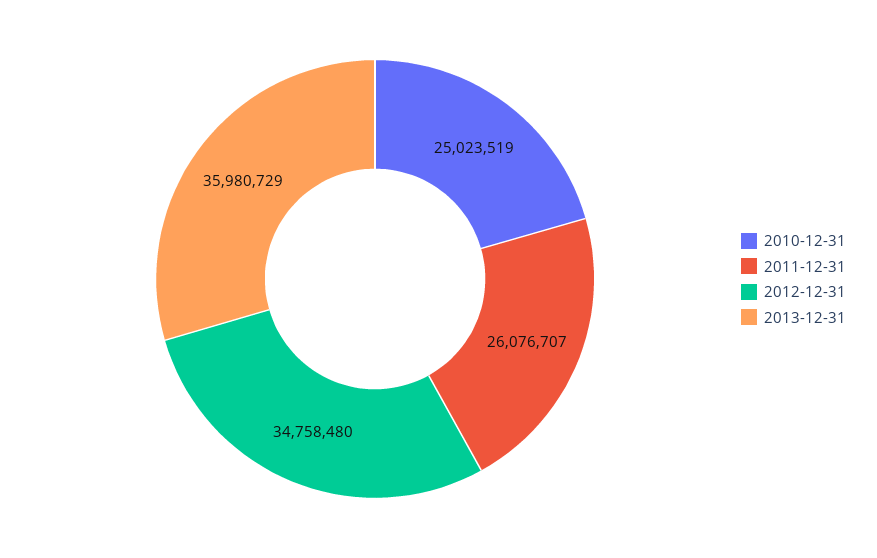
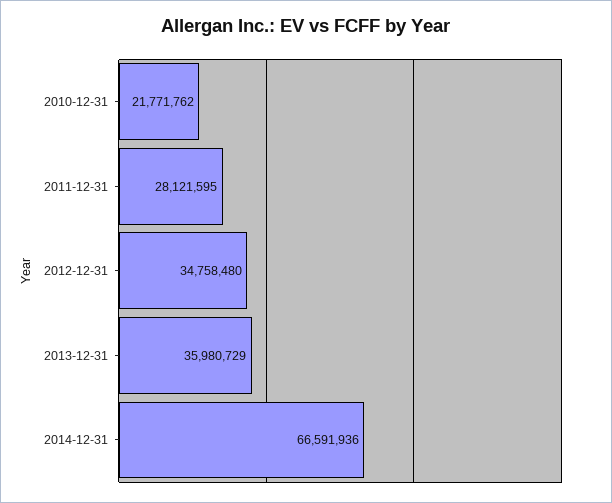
2010-12-31: 25023519 -> 21771762
2011-12-31: 26076707 -> 28121595
2014-12-31: none -> 66591936

